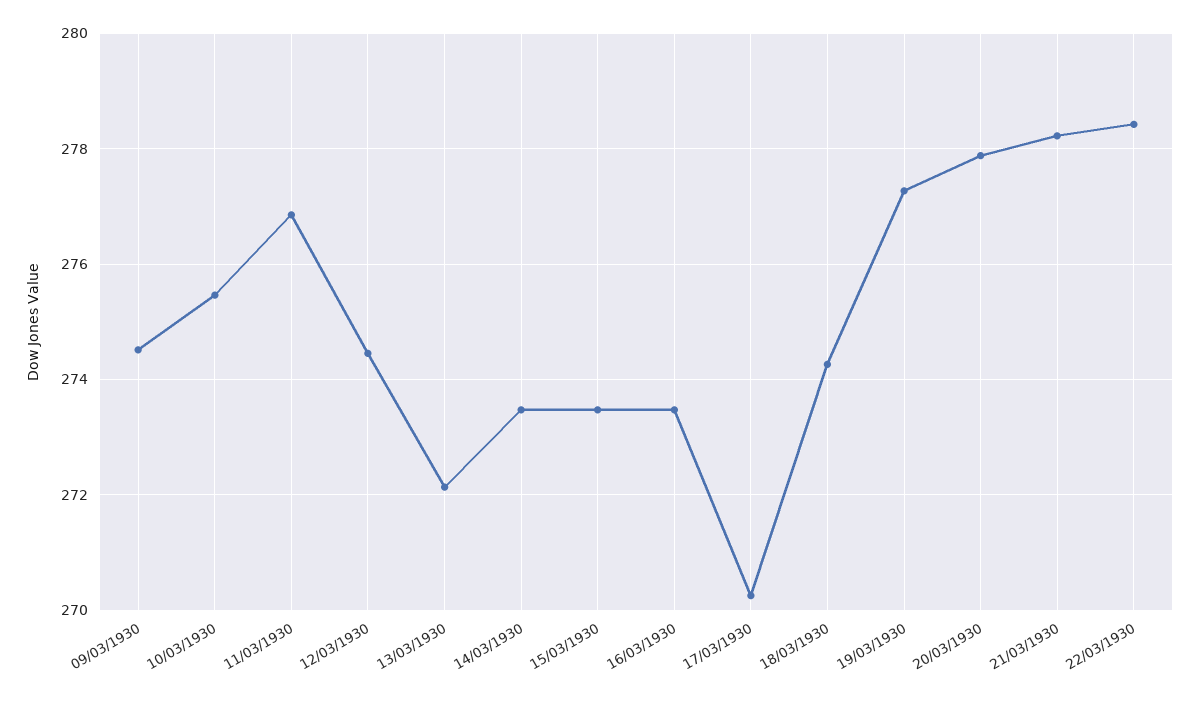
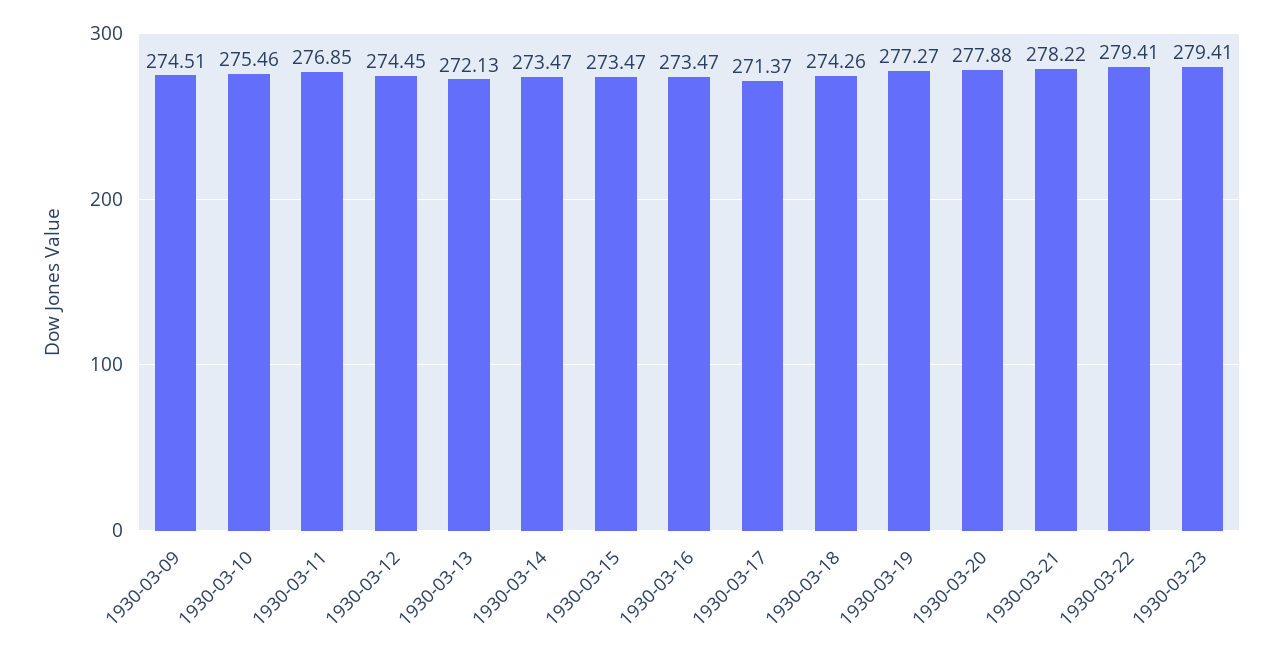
17/03/1930: 270.2 -> 271.37
22/03/1930: 278.4 -> 279.41
1930-03-23: none -> 279.41

